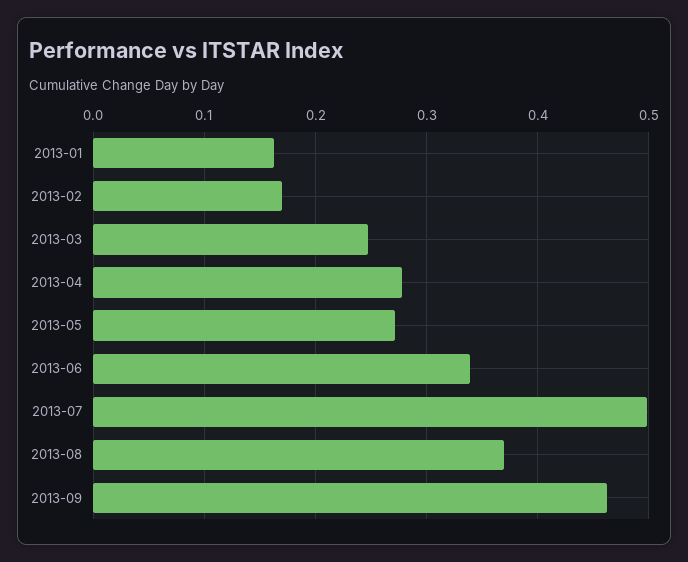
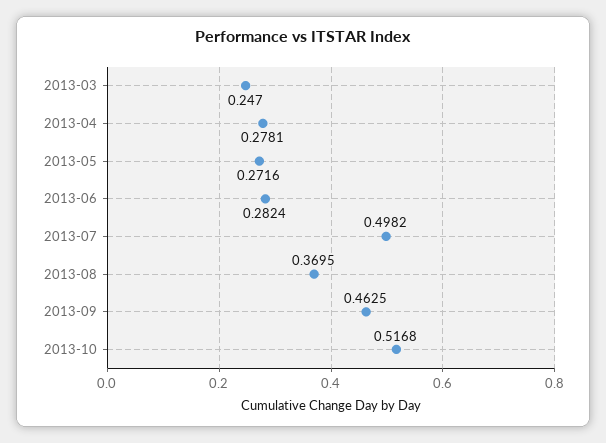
2013-01: 0.16 -> none
2013-02: 0.17 -> none
2013-06: 0.34 -> 0.2824
2013-10: none -> 0.5168

